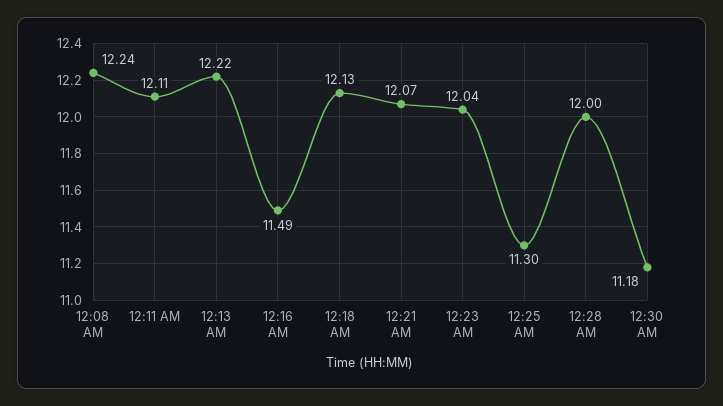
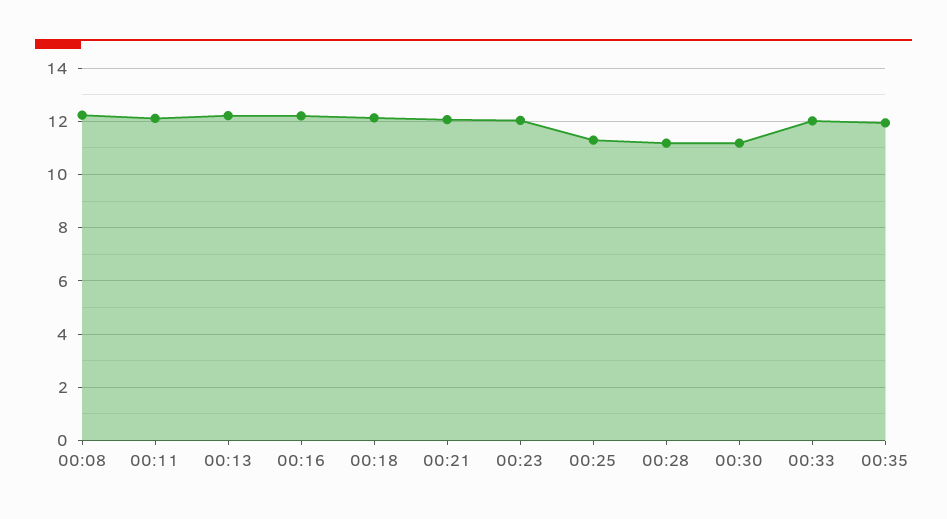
12:16 AM: 11.49 -> 12.25
12:28 AM: 12 -> 11.25
00:33: none -> 12
00:35: none -> 12

